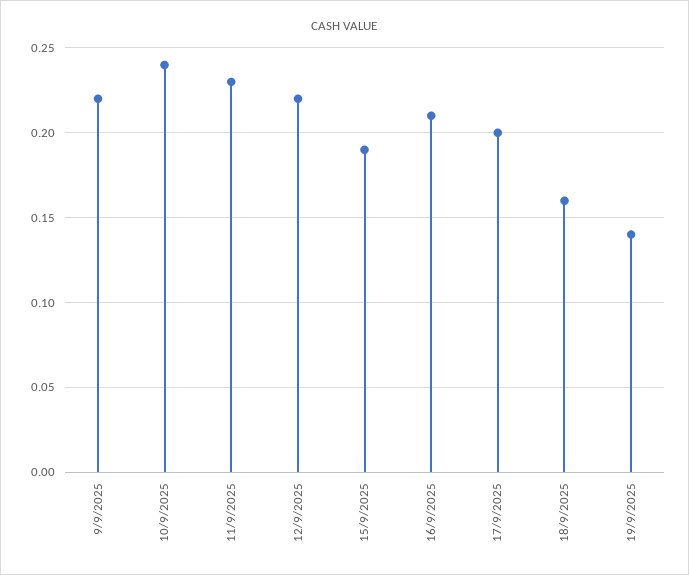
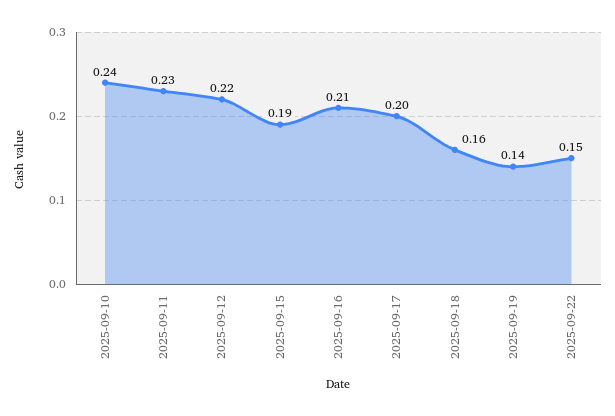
9/9/2025: 0.22 -> none
2025-09-22: none -> 0.15

